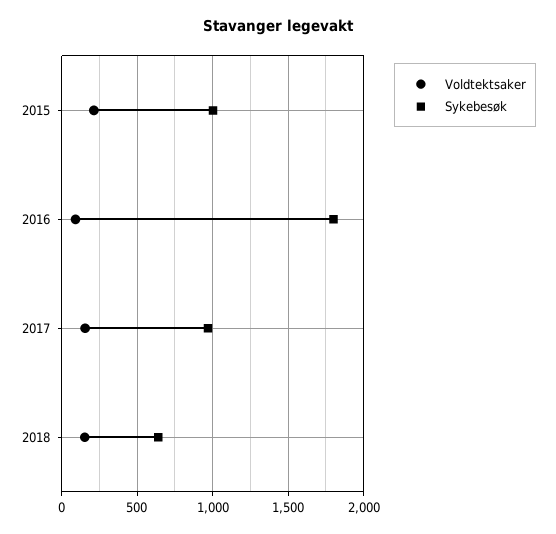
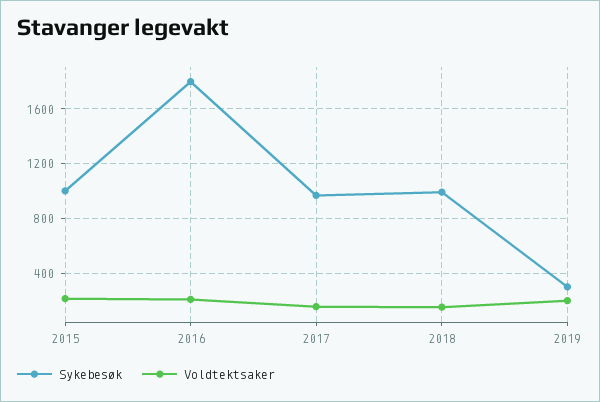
Voldtektsaker, 2016: 100 -> 200
Sykebesøk, 2018: 650 -> 1000
Sykebesøk, 2019: none -> 300
Voldtektsaker, 2019: none -> 200

